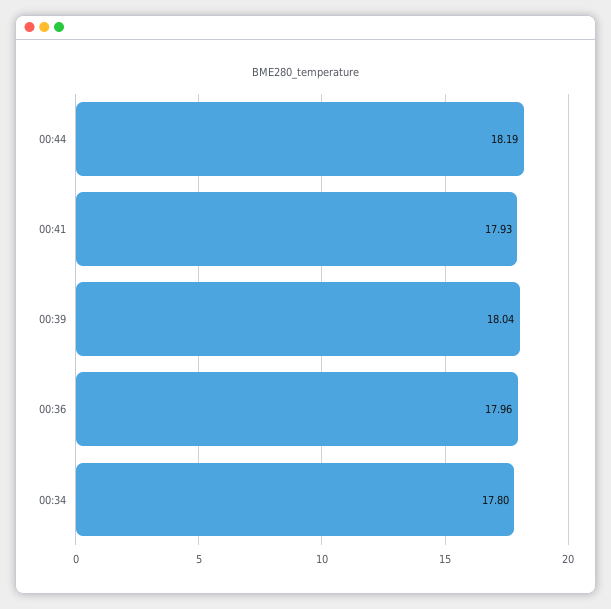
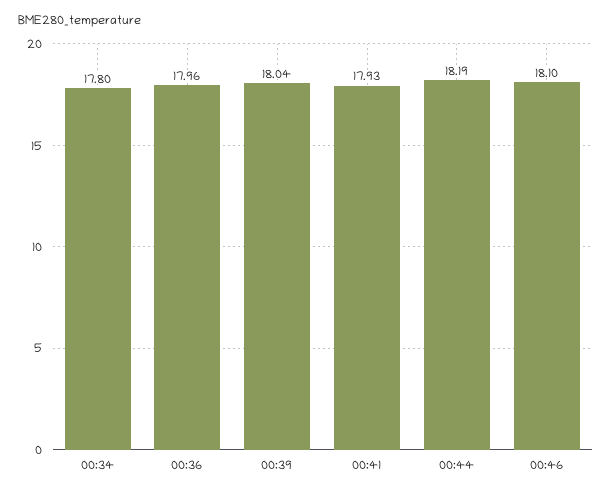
00:46: none -> 18.1

